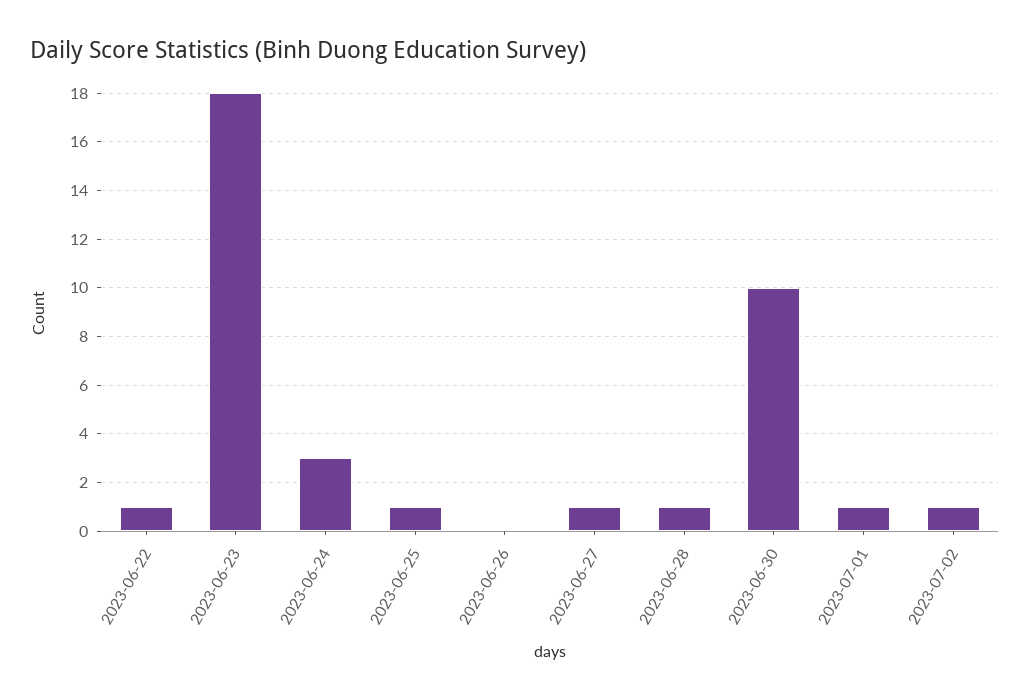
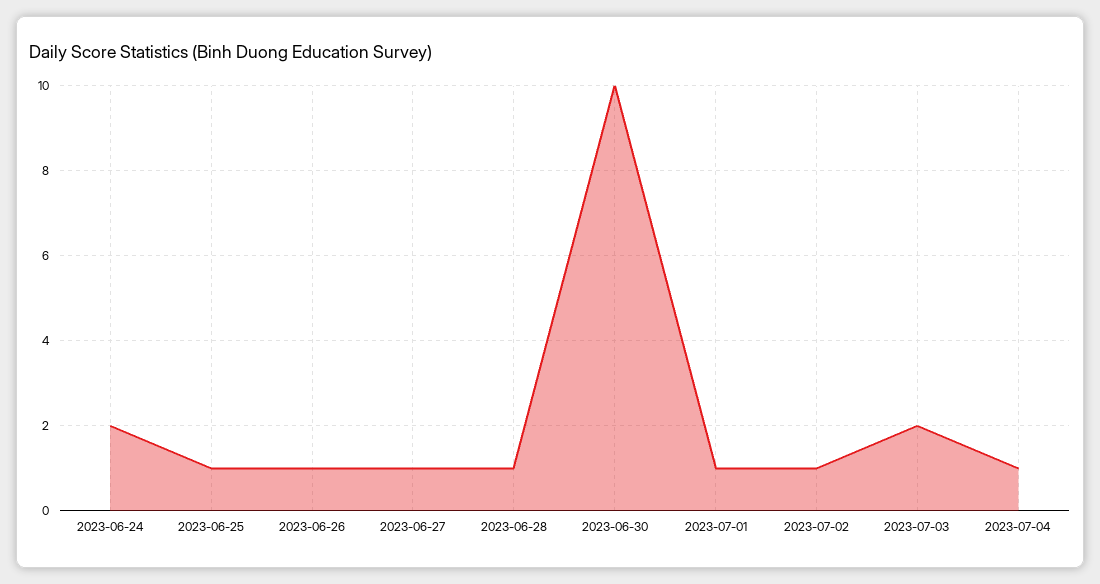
2023-06-22: 1 -> none
2023-06-23: 18 -> none
2023-06-24: 3 -> 2
2023-06-26: 0 -> 1
2023-07-03: none -> 2
2023-07-04: none -> 1

